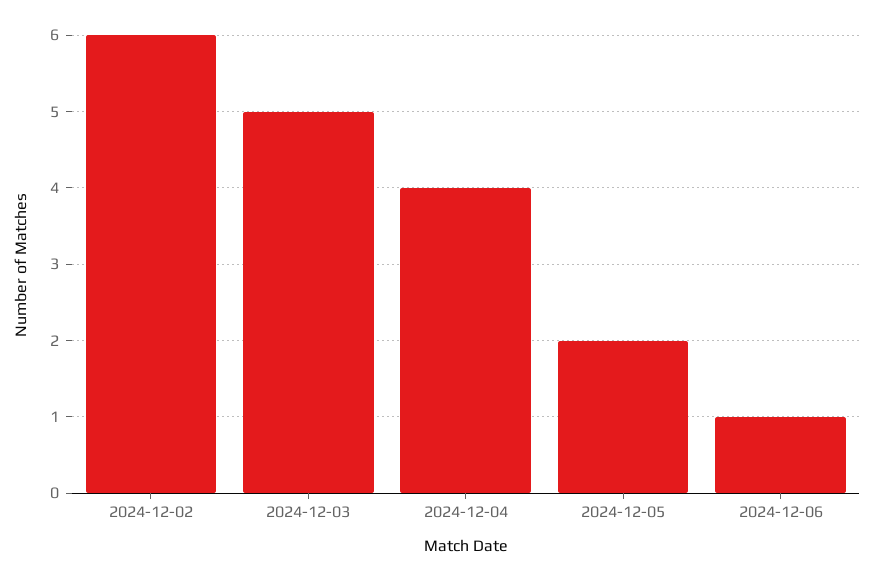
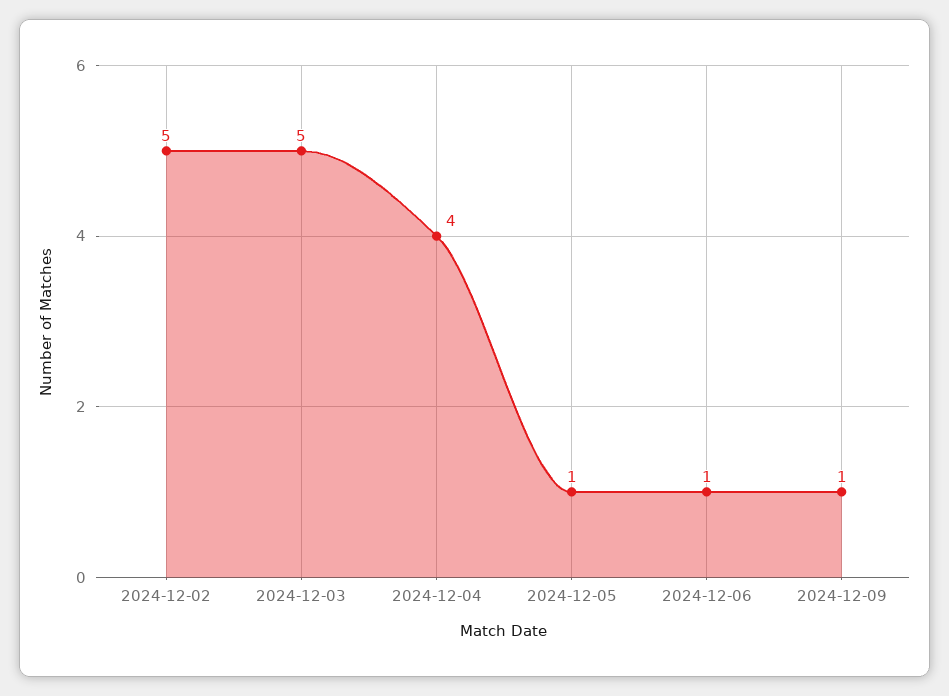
2024-12-02: 6 -> 5
2024-12-05: 2 -> 1
2024-12-09: none -> 1

